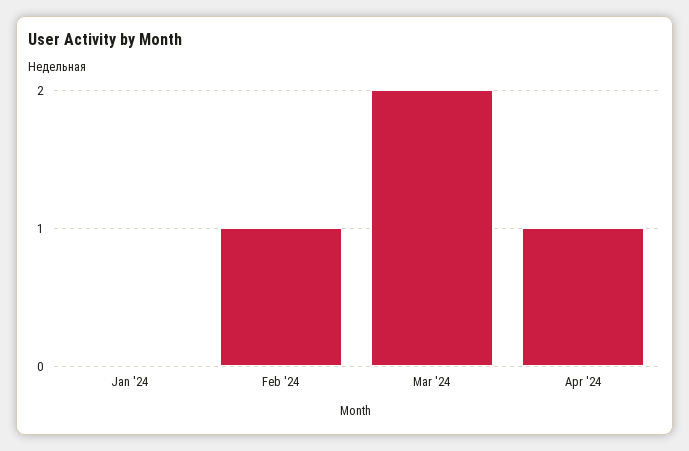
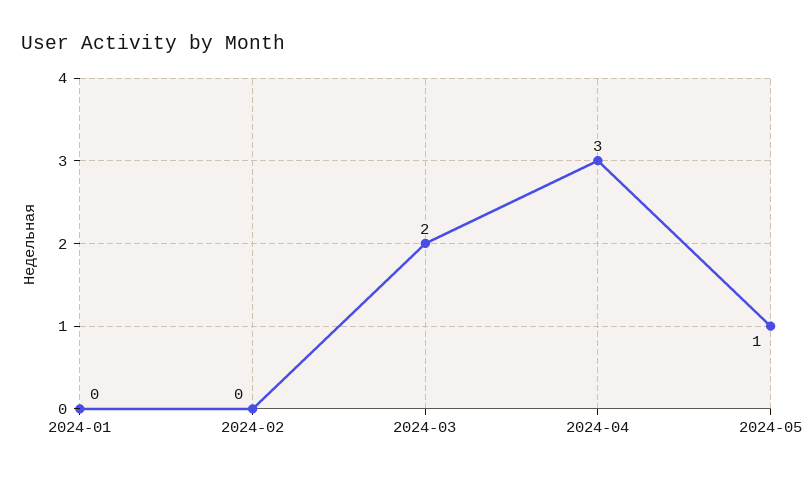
Feb '24: 1 -> 0
Apr '24: 1 -> 3
2024-05: none -> 1

